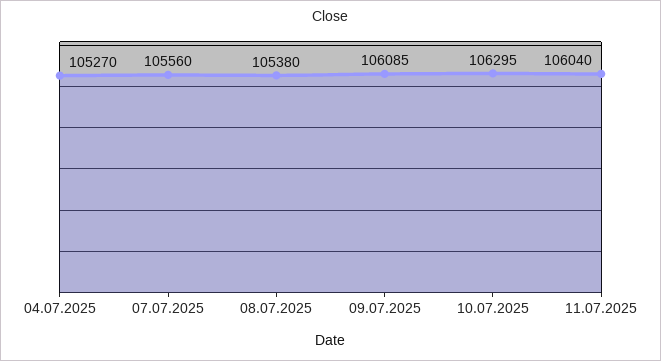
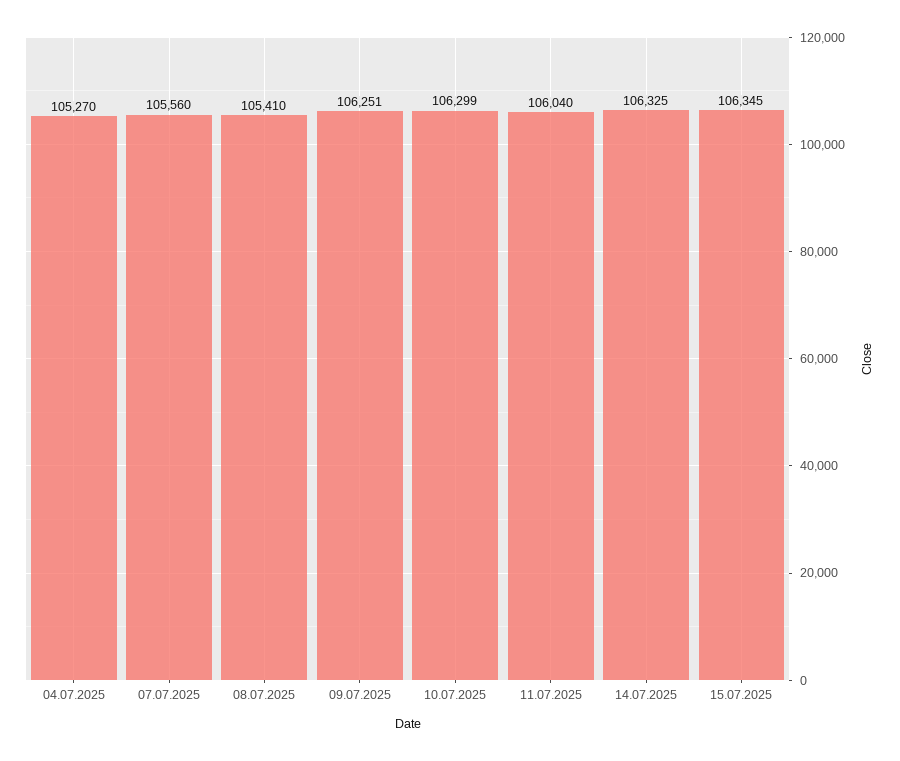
08.07.2025: 105380 -> 105410
09.07.2025: 106085 -> 106251
10.07.2025: 106295 -> 106299
14.07.2025: none -> 106325
15.07.2025: none -> 106345

